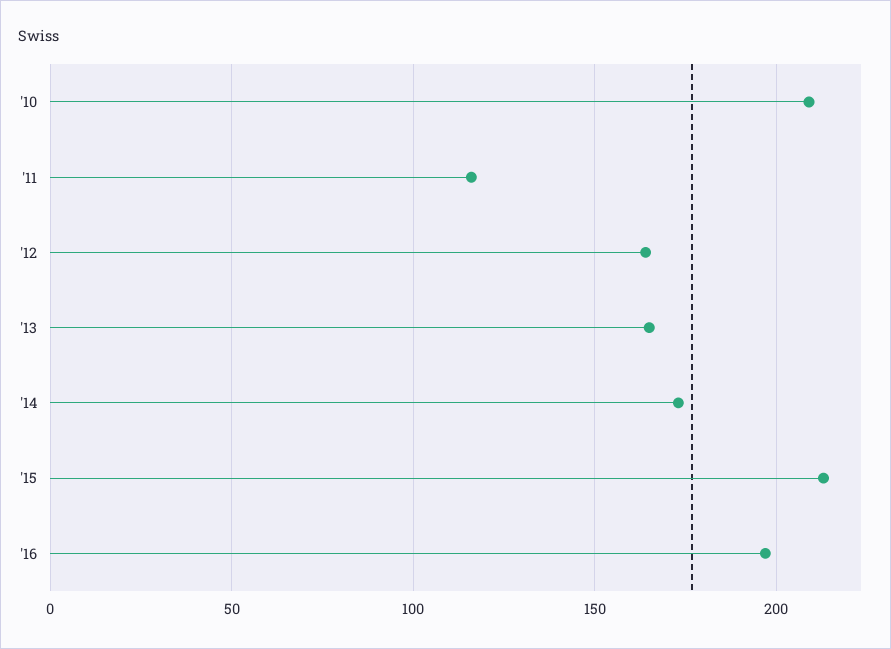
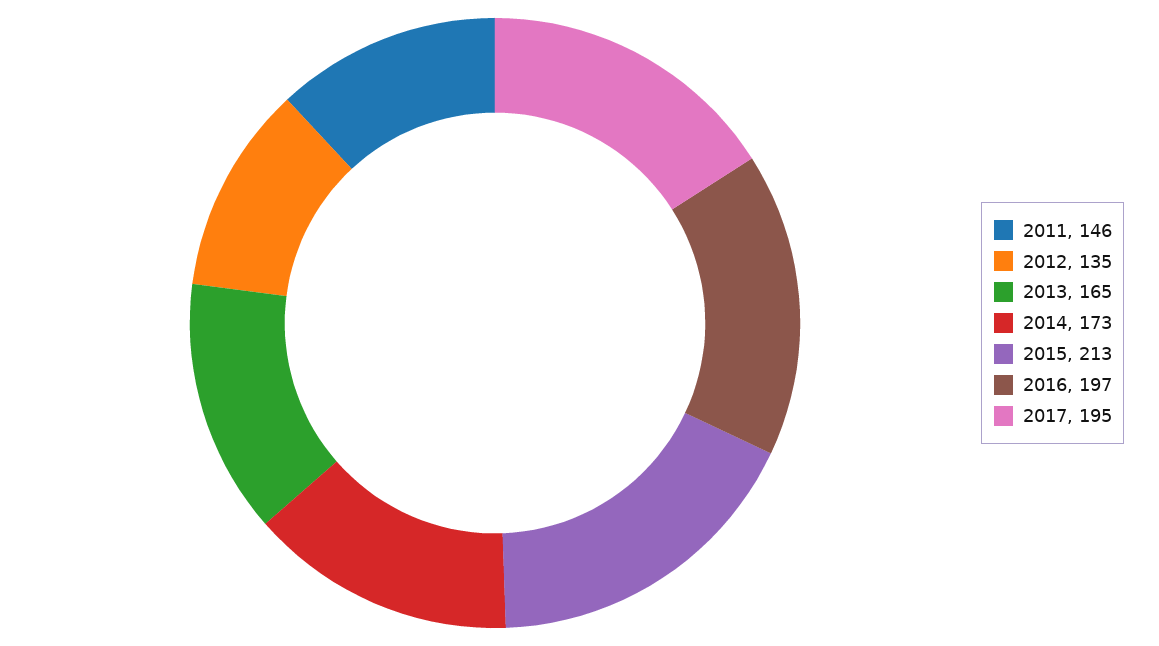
'10: 210 -> none
'11: 115 -> 146
'12: 165 -> 135
2017: none -> 195

